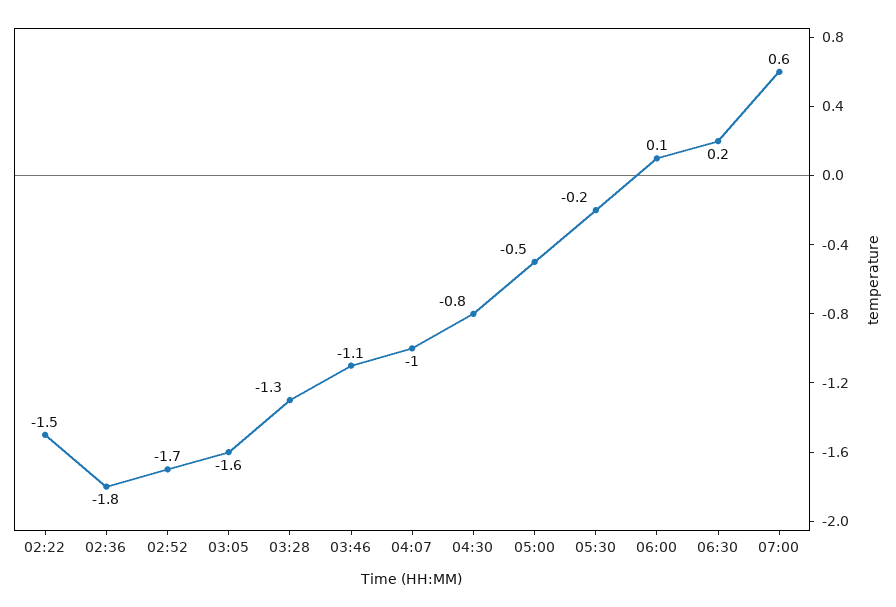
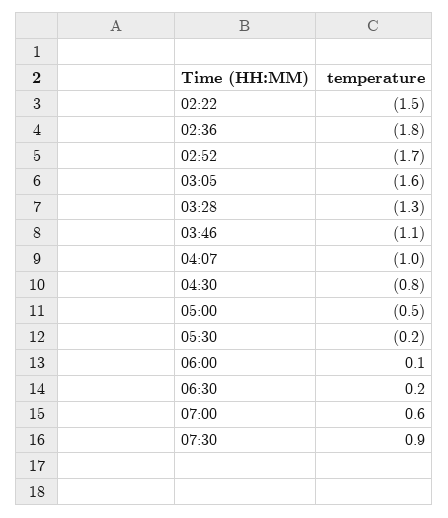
07:30: none -> 0.9

